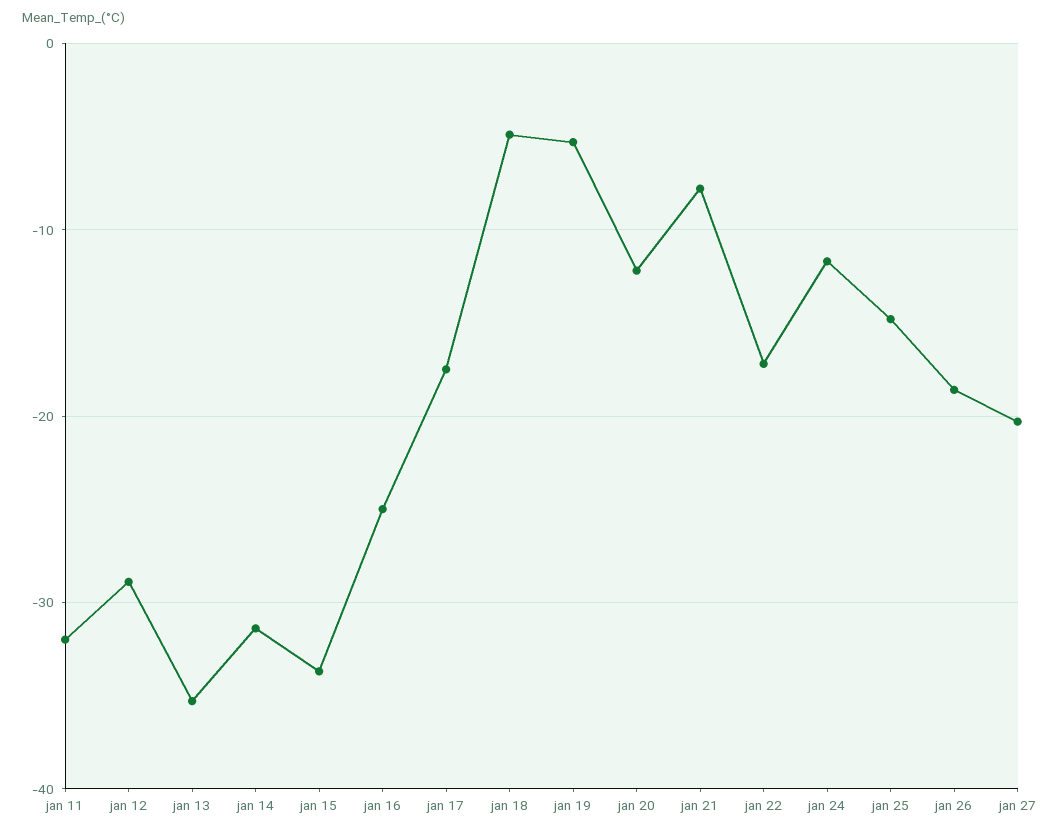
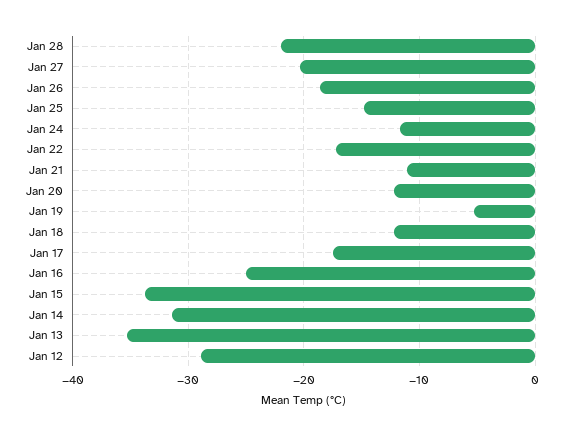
jan 11: -32 -> none
jan 18: -5 -> -12
jan 21: -8 -> -11
Jan 28: none -> -22

